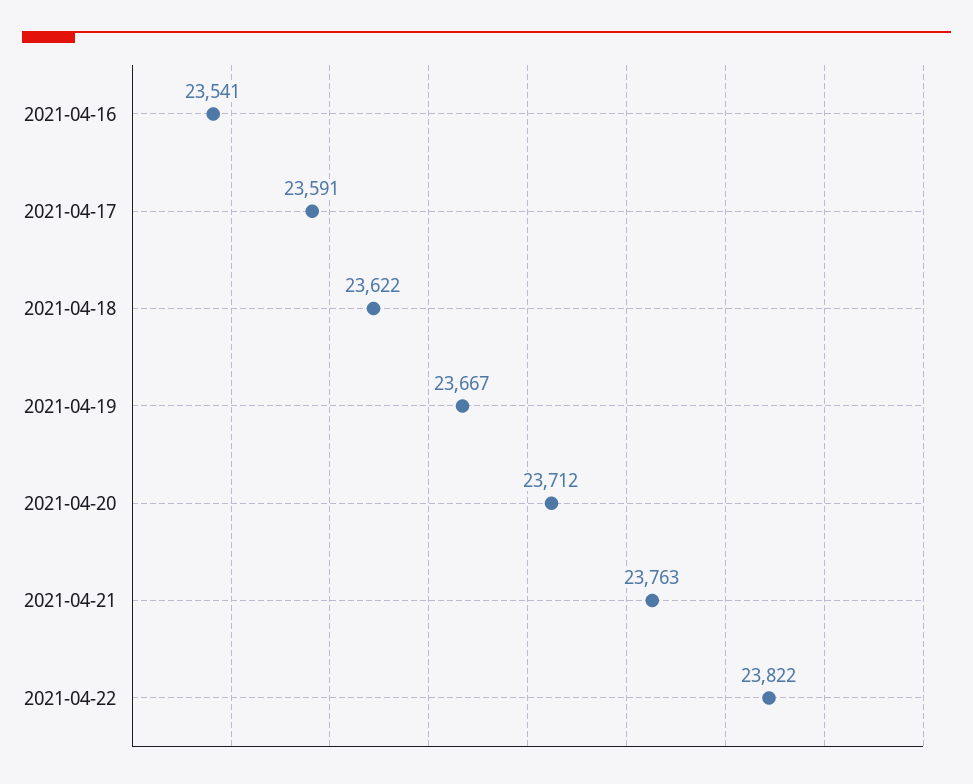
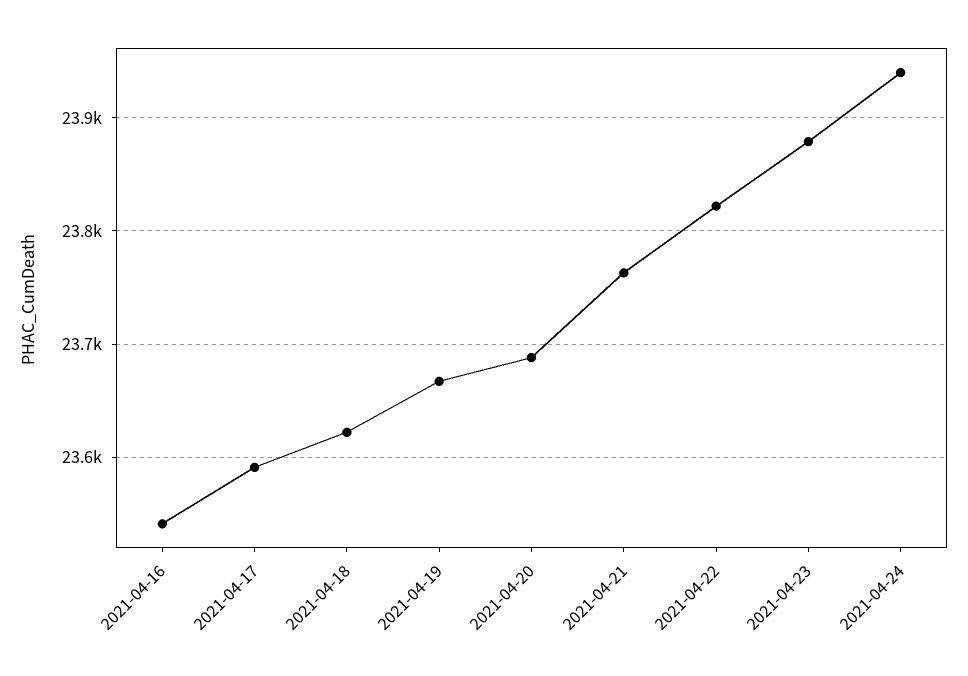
2021-04-20: 23712 -> 23690
2021-04-23: none -> 23880
2021-04-24: none -> 23940

